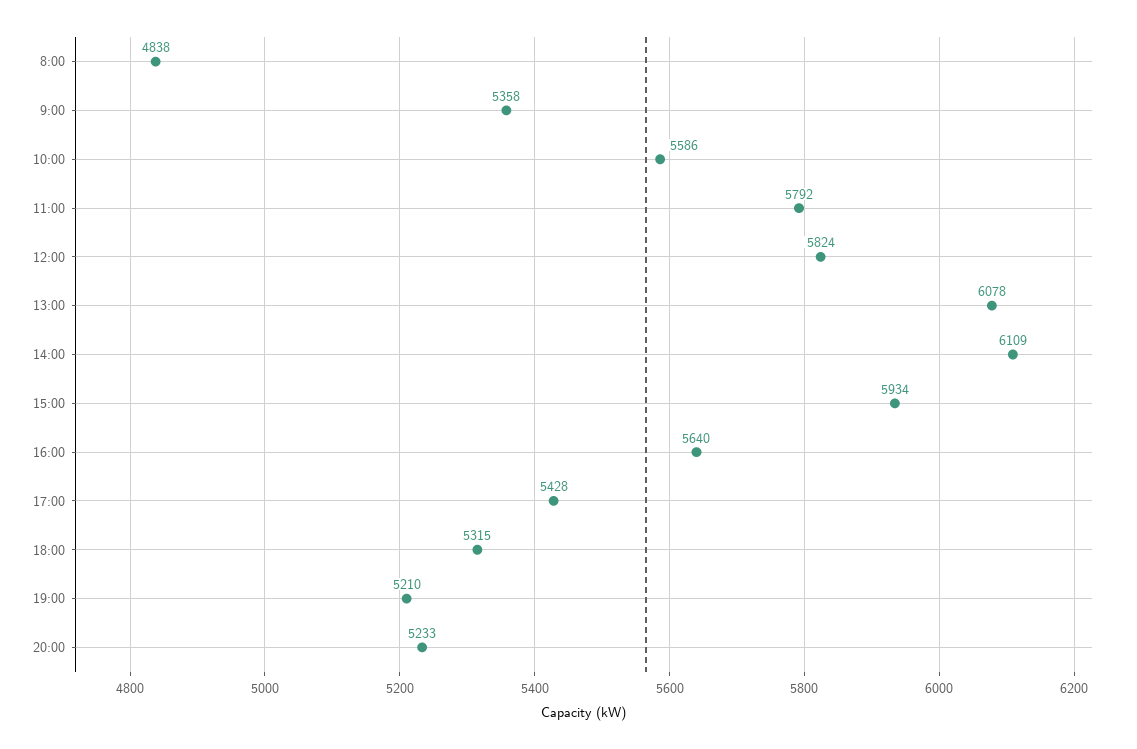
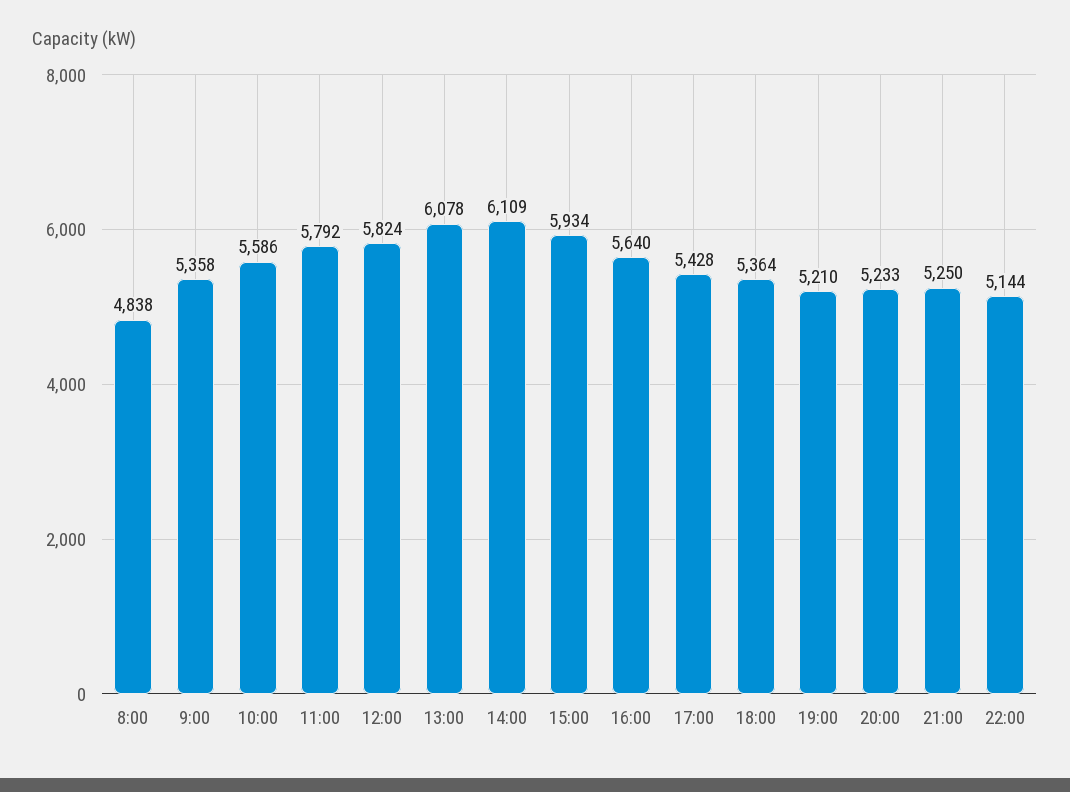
18:00: 5315 -> 5364
21:00: none -> 5250
22:00: none -> 5144

